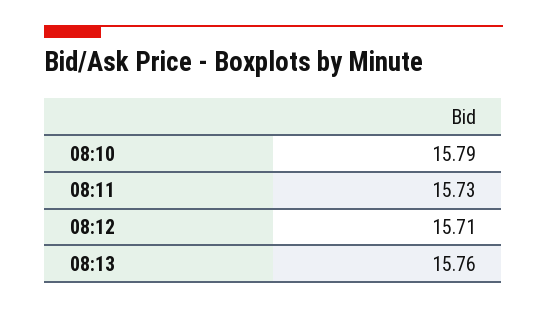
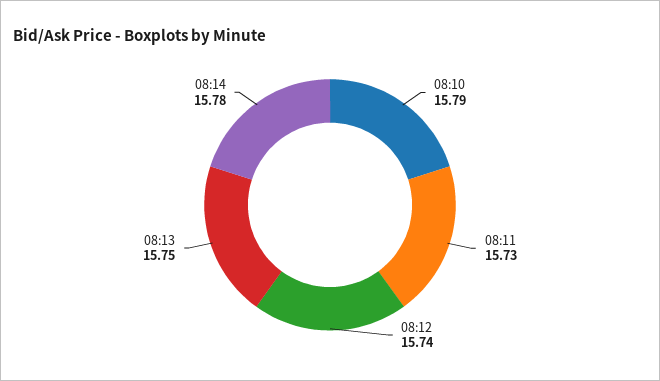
08:12: 15.71 -> 15.74
08:13: 15.76 -> 15.75
08:14: none -> 15.78

